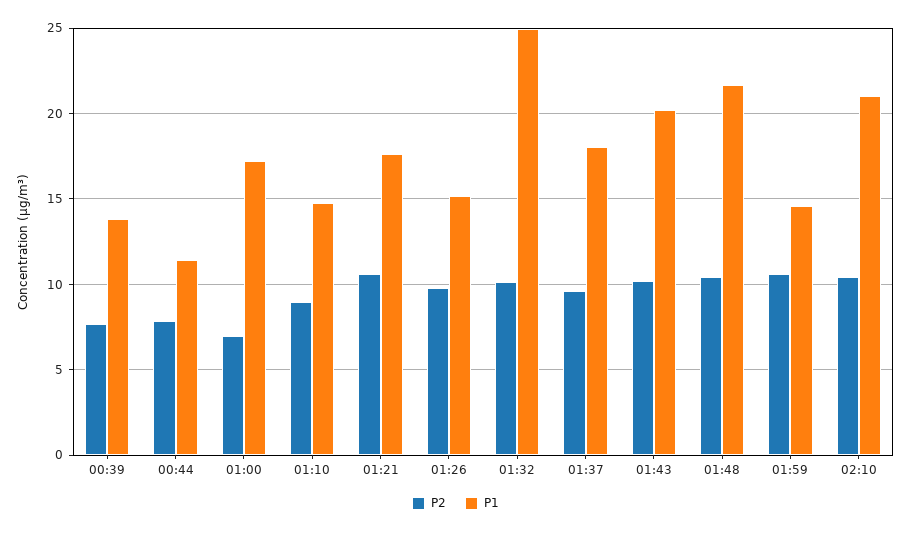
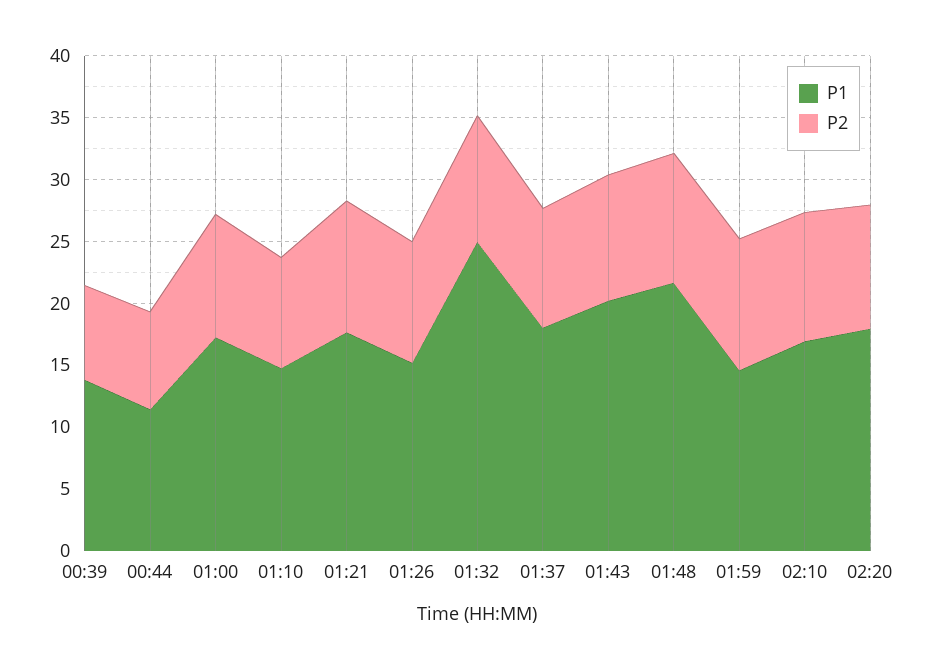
P2, 01:00: 7 -> 10
P1, 02:10: 21 -> 17
P1, 02:20: none -> 18
P2, 02:20: none -> 10

